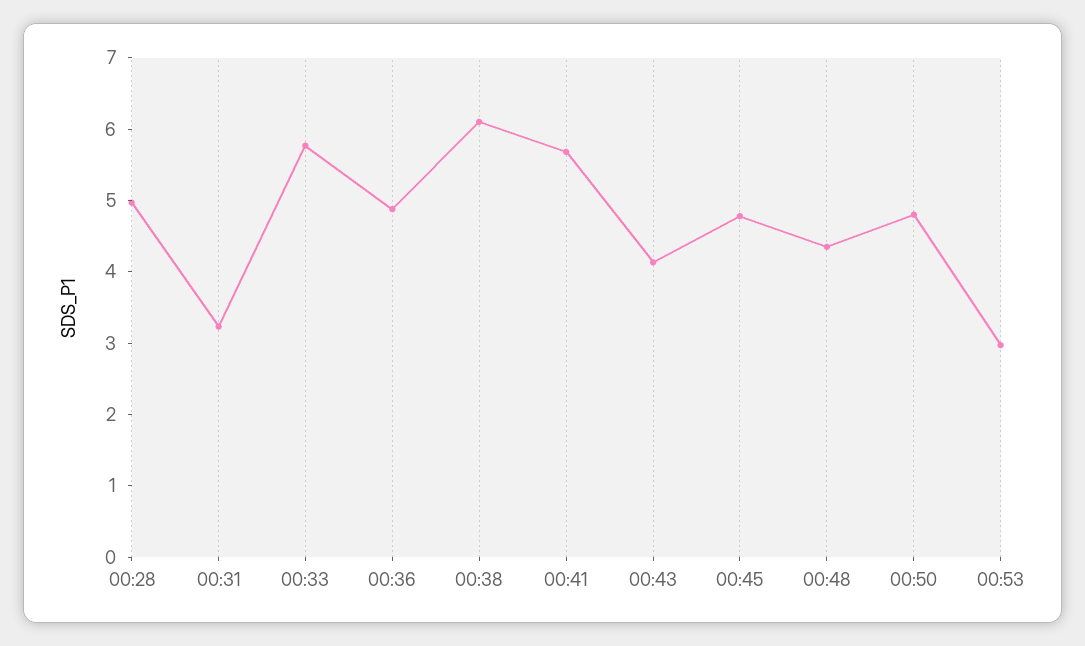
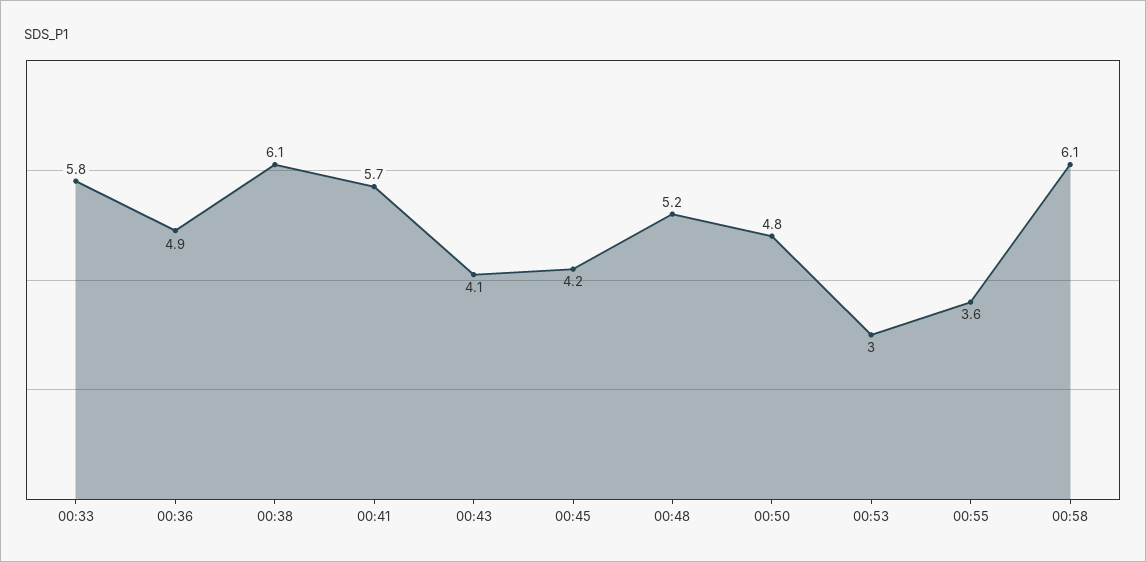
00:28: 5 -> none
00:31: 3.2 -> none
00:45: 4.8 -> 4.2
00:48: 4.4 -> 5.2
00:55: none -> 3.6
00:58: none -> 6.1

